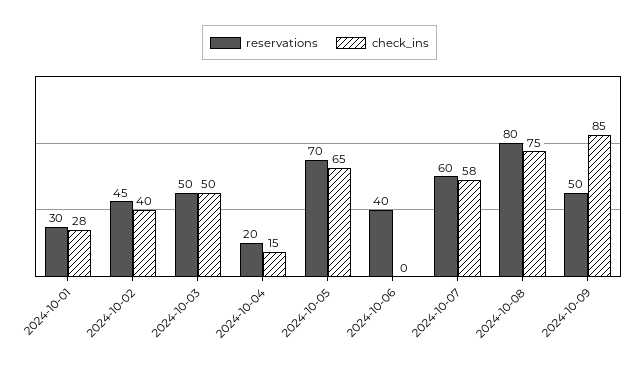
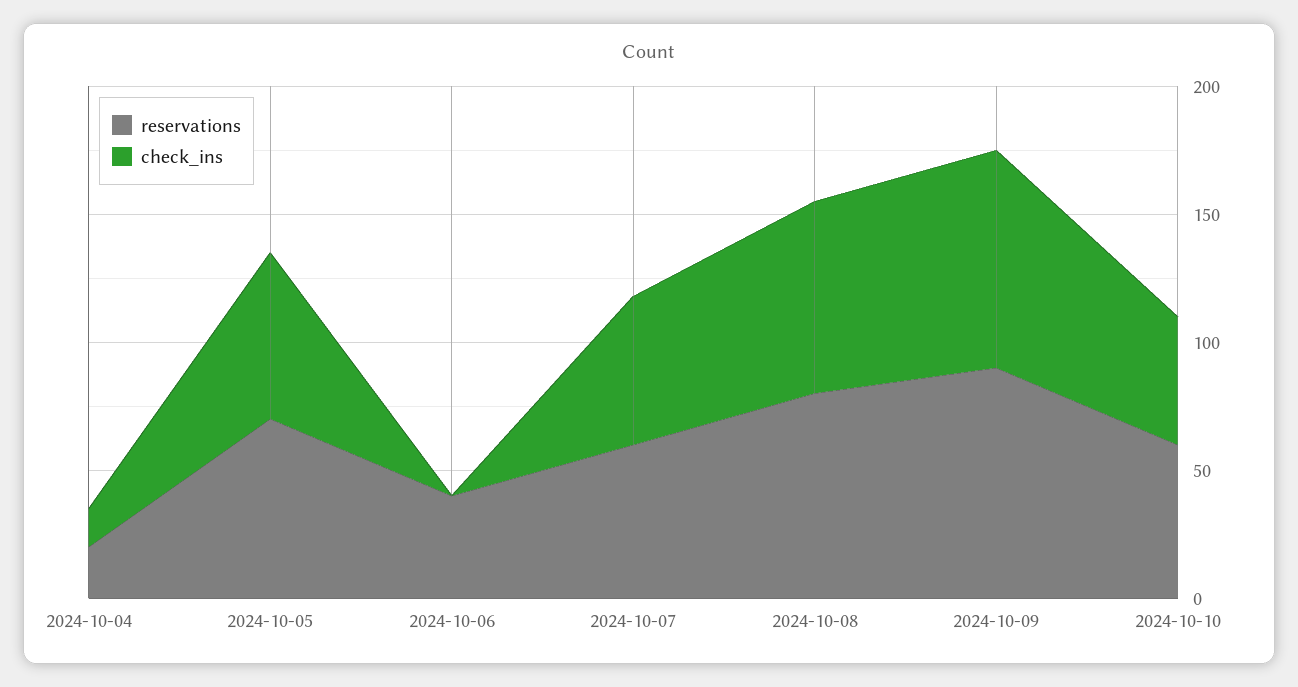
reservations, 2024-10-01: 30 -> none
check_ins, 2024-10-01: 28 -> none
reservations, 2024-10-02: 45 -> none
check_ins, 2024-10-02: 40 -> none
reservations, 2024-10-03: 50 -> none
check_ins, 2024-10-03: 50 -> none
reservations, 2024-10-09: 50 -> 90
reservations, 2024-10-10: none -> 60
check_ins, 2024-10-10: none -> 50

